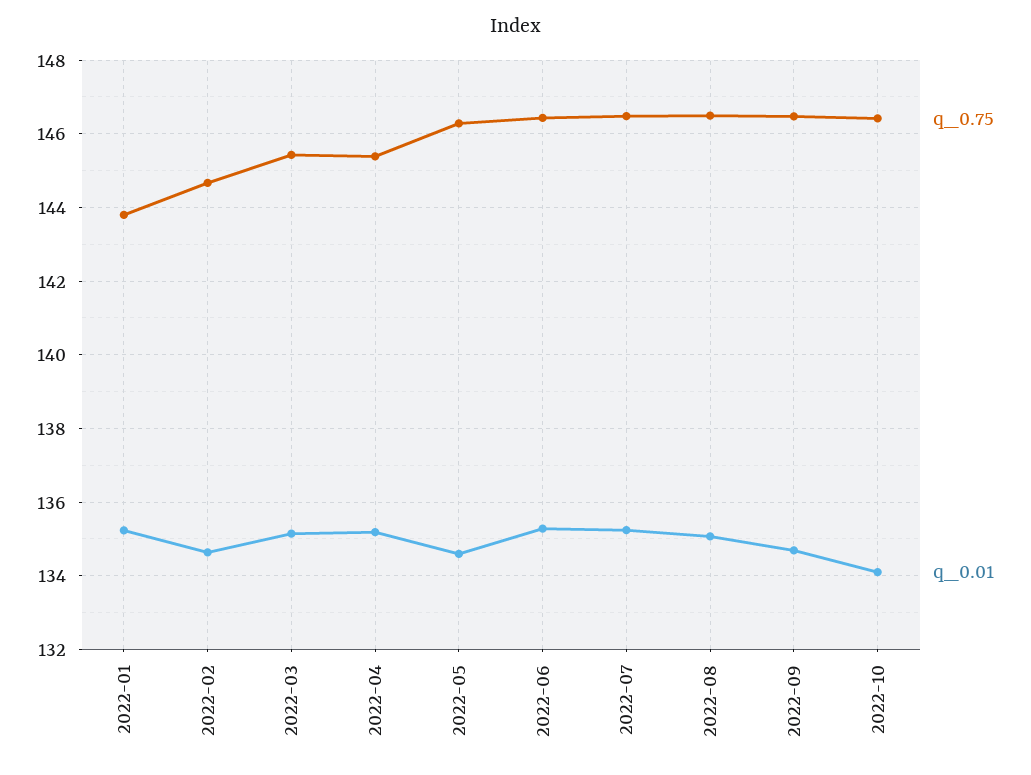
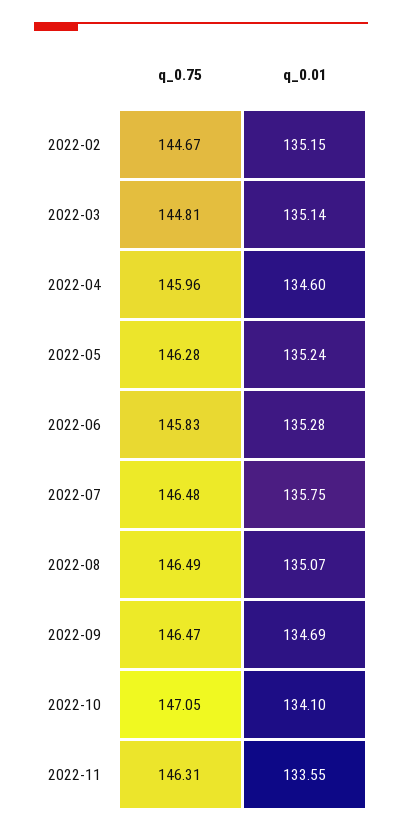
q_0.75, 2022-01: 143.8 -> none
q_0.01, 2022-01: 135.2 -> none
q_0.01, 2022-02: 134.6 -> 135.15
q_0.75, 2022-03: 145.4 -> 144.81
q_0.75, 2022-04: 145.4 -> 145.96
q_0.01, 2022-04: 135.2 -> 134.6
q_0.01, 2022-05: 134.6 -> 135.24
q_0.75, 2022-06: 146.4 -> 145.83
q_0.01, 2022-07: 135.2 -> 135.75
q_0.75, 2022-10: 146.4 -> 147.05
q_0.75, 2022-11: none -> 146.31
q_0.01, 2022-11: none -> 133.55

